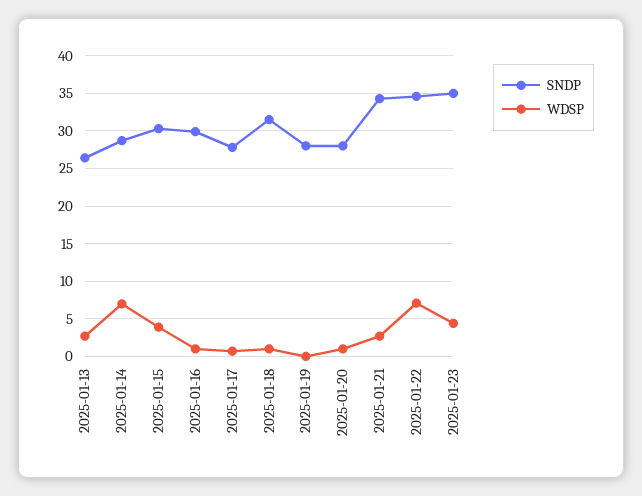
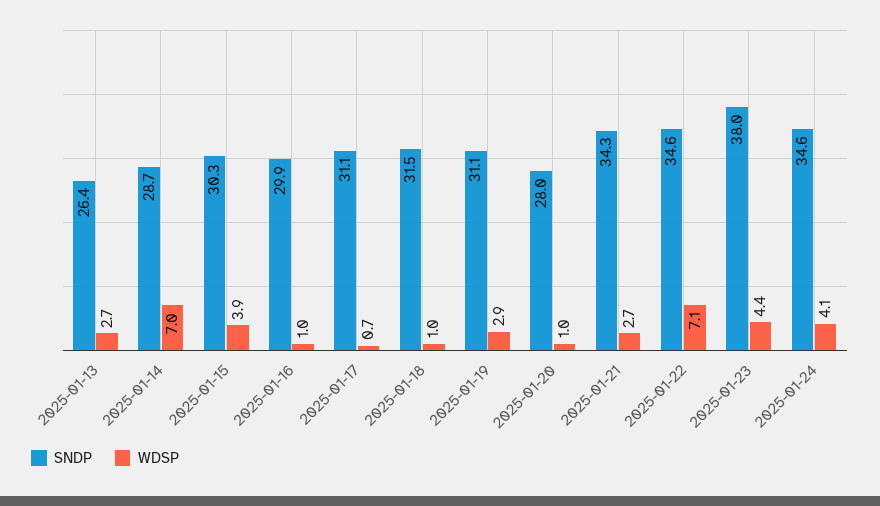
SNDP, 2025-01-17: 28 -> 31.1
SNDP, 2025-01-19: 28 -> 31.1
WDSP, 2025-01-19: 0 -> 2.9
SNDP, 2025-01-23: 35 -> 38
SNDP, 2025-01-24: none -> 34.6
WDSP, 2025-01-24: none -> 4.1

